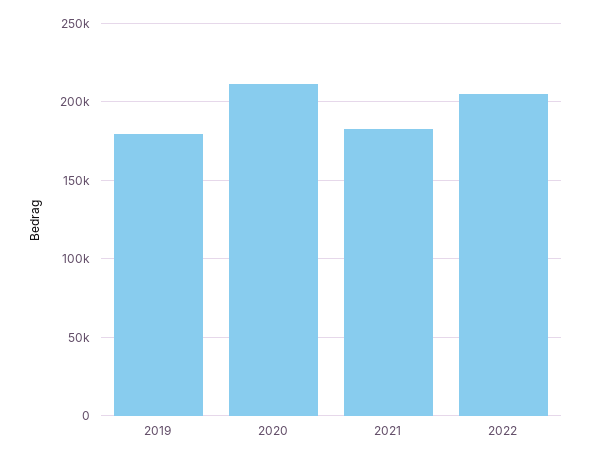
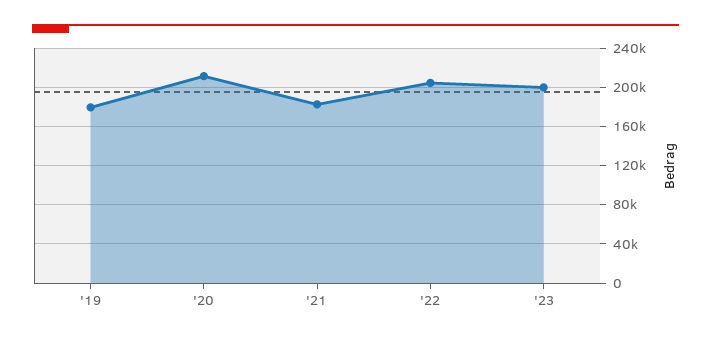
'23: none -> 200000

